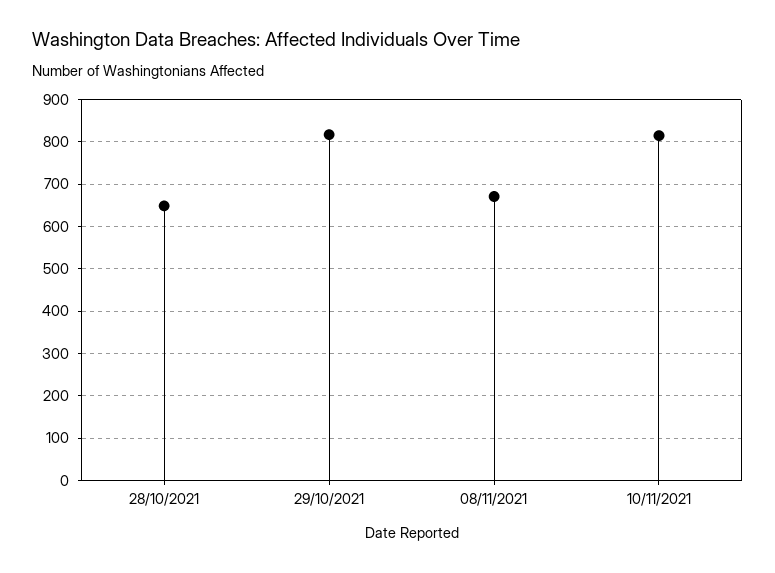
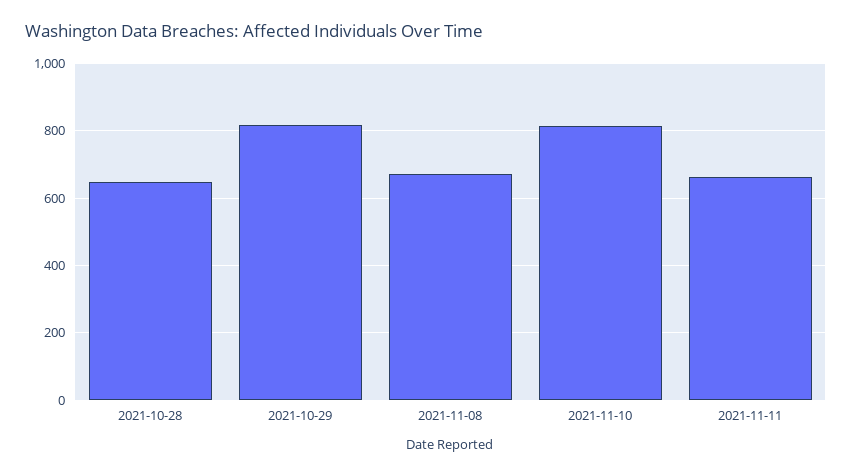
2021-11-11: none -> 660

